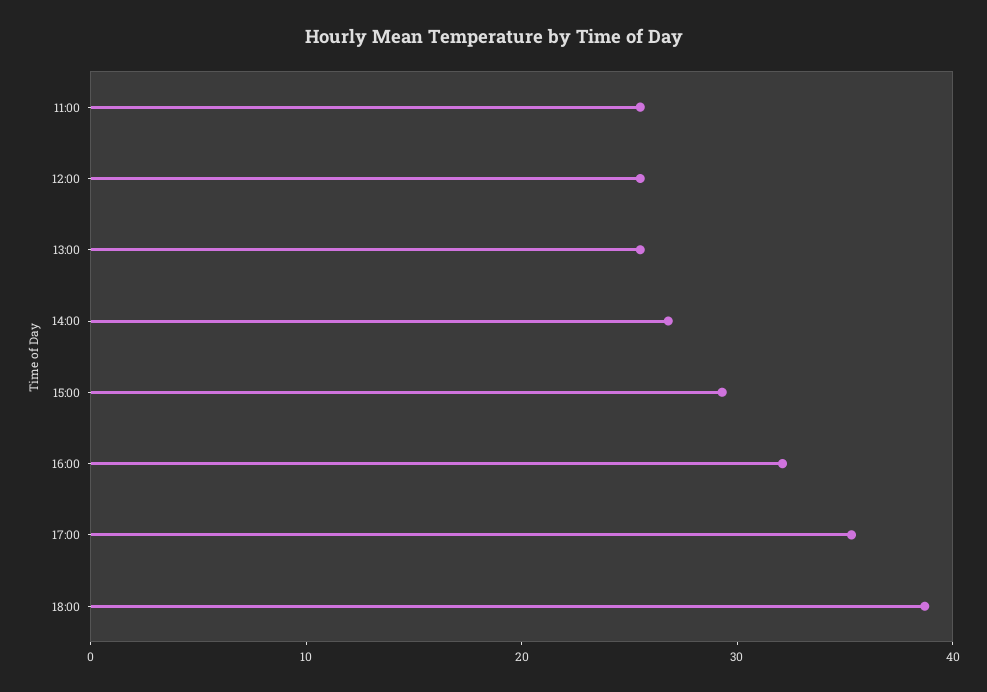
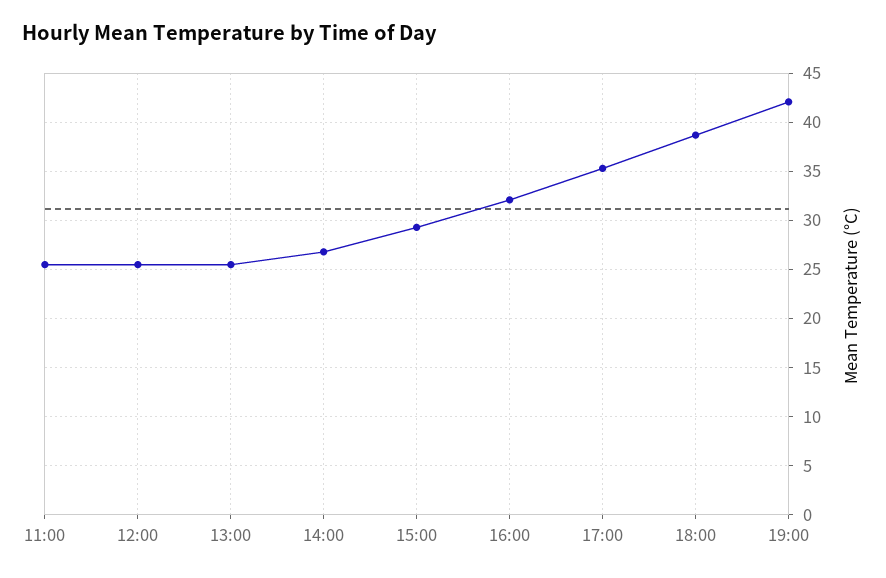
19:00: none -> 42

